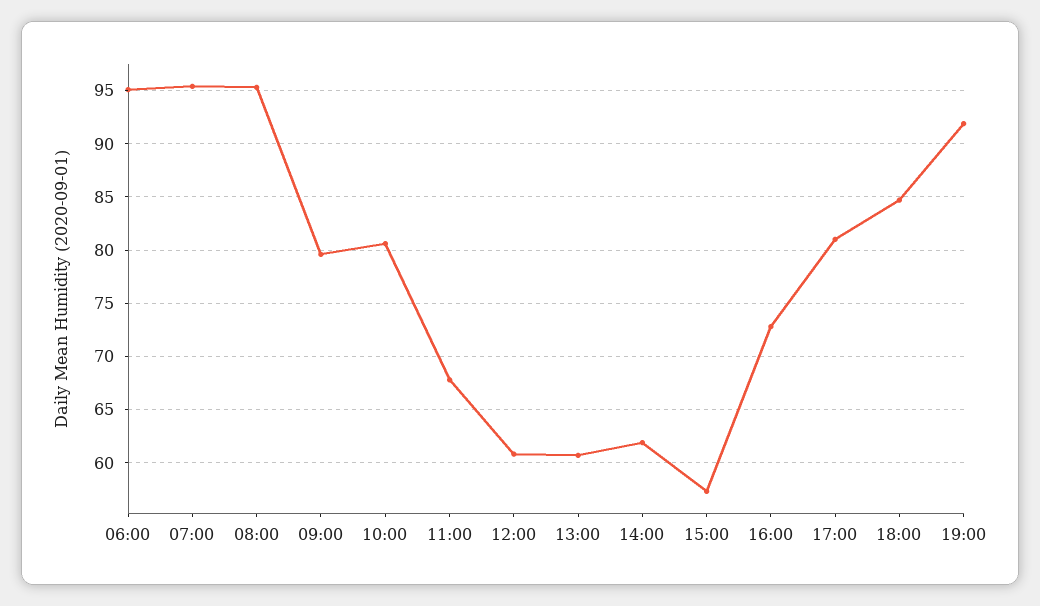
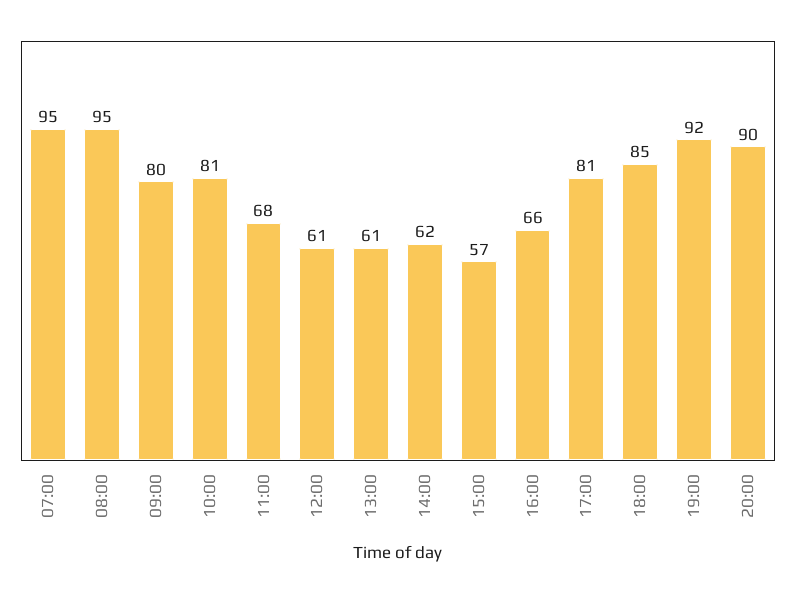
06:00: 95 -> none
16:00: 73 -> 66
20:00: none -> 90

